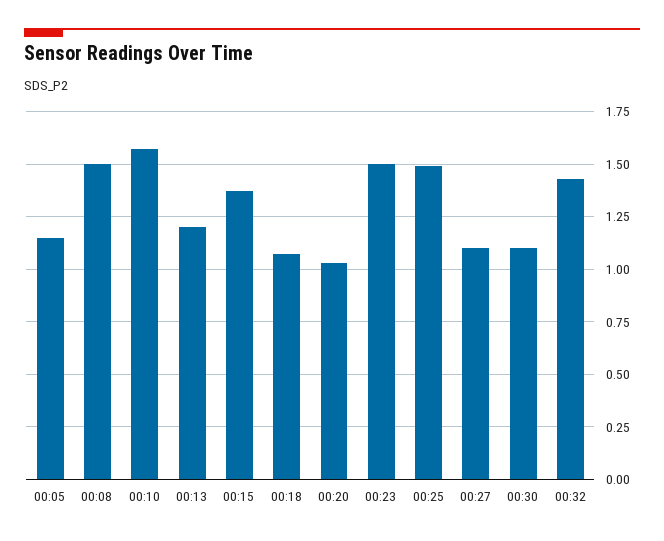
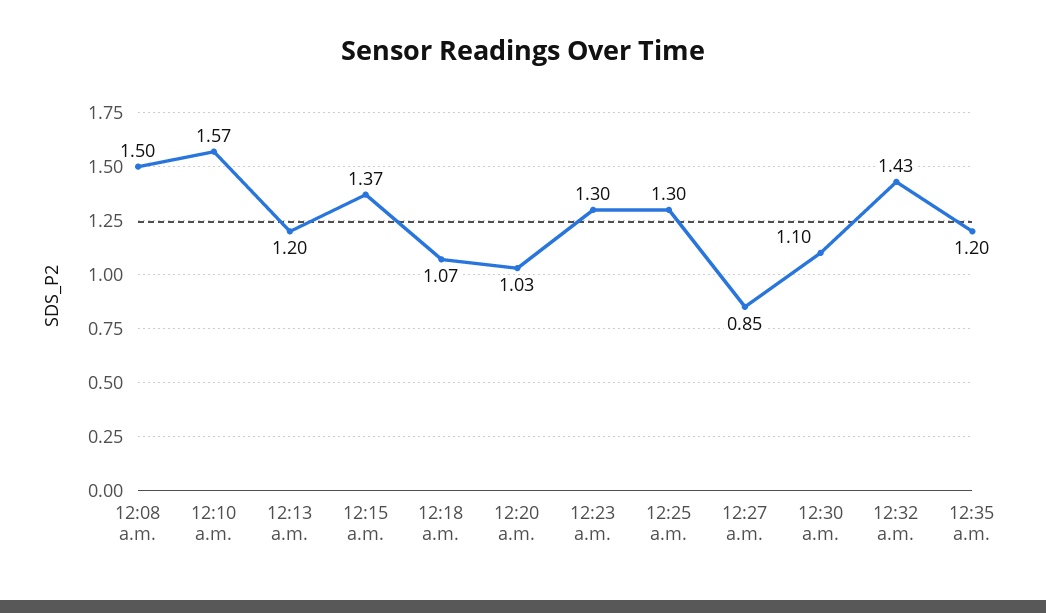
00:05: 1.15 -> none
00:23: 1.5 -> 1.3
00:25: 1.5 -> 1.3
00:27: 1.1 -> 0.85
12:35 a.m.: none -> 1.2

